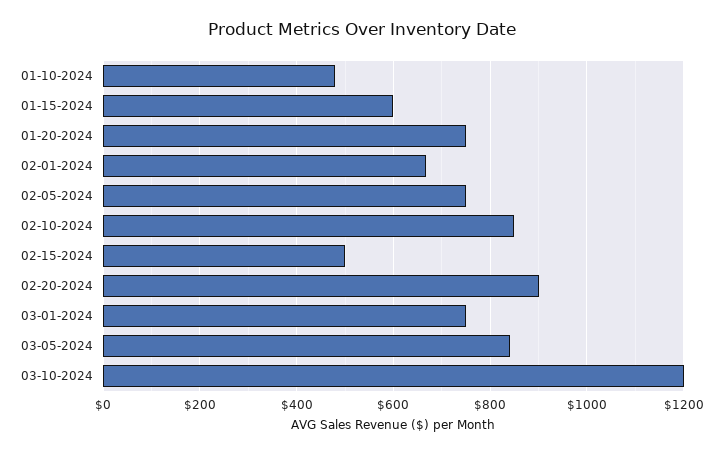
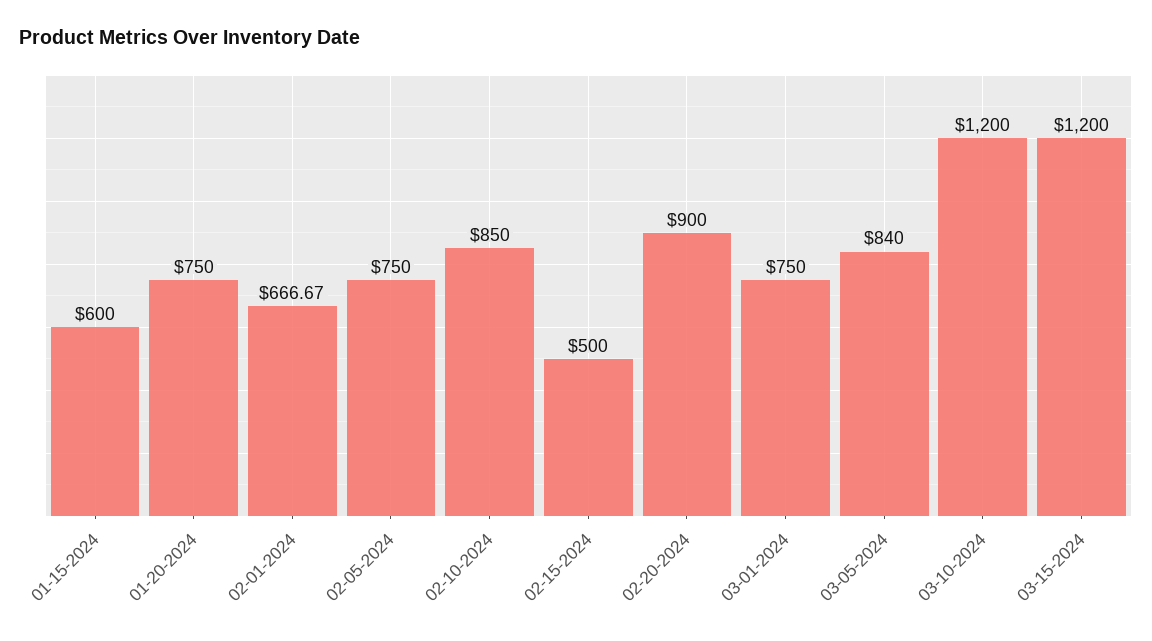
01-10-2024: 480 -> none
03-15-2024: none -> 1200

